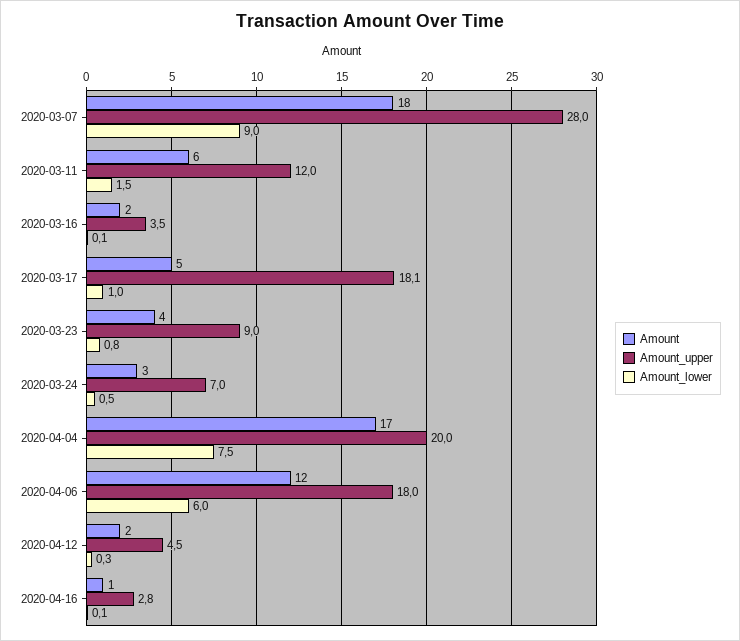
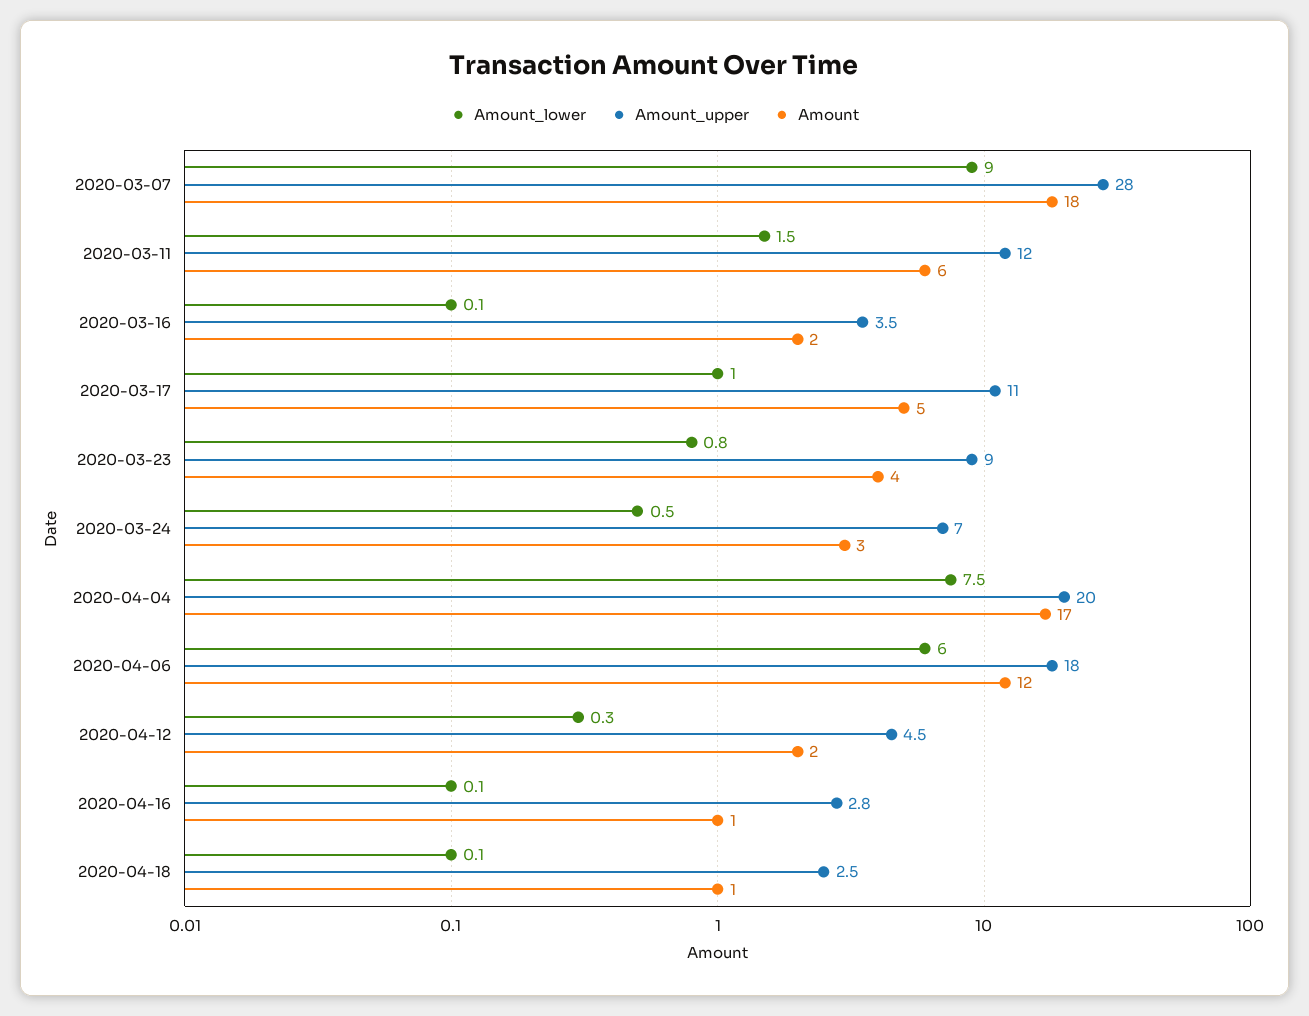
Amount_upper, 2020-03-17: 18.1 -> 11
Amount_lower, 2020-04-18: none -> 0.1
Amount_upper, 2020-04-18: none -> 2.5
Amount, 2020-04-18: none -> 1

